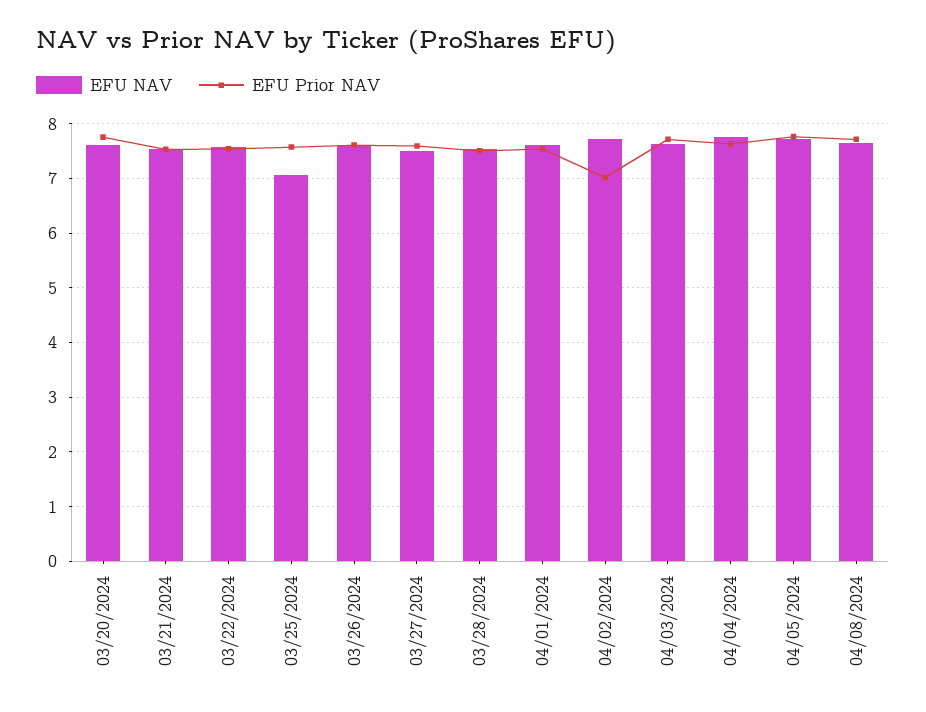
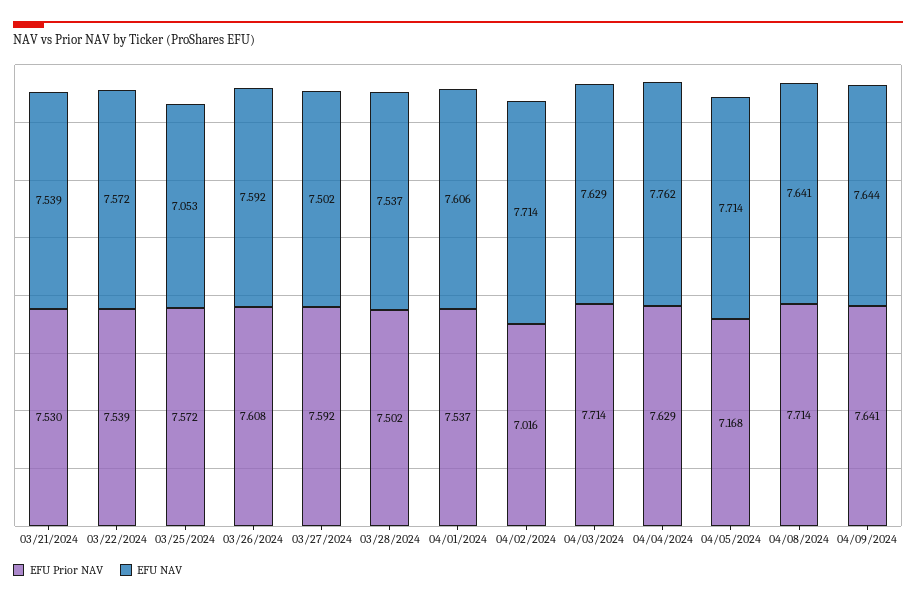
EFU NAV, 03/20/2024: 7.6 -> none
EFU Prior NAV, 03/20/2024: 7.8 -> none
EFU Prior NAV, 04/05/2024: 7.8 -> 7.168
EFU Prior NAV, 04/09/2024: none -> 7.641
EFU NAV, 04/09/2024: none -> 7.644

